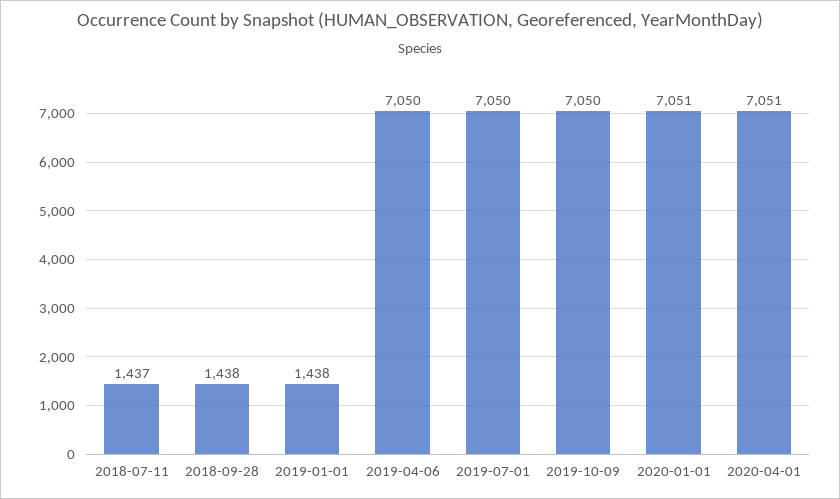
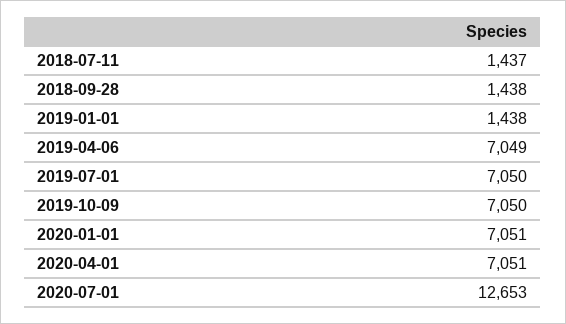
2019-04-06: 7050 -> 7049
2020-07-01: none -> 12653

